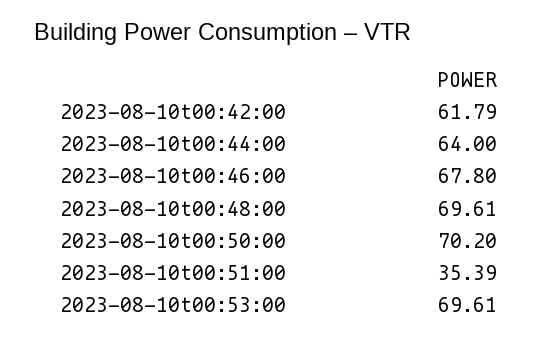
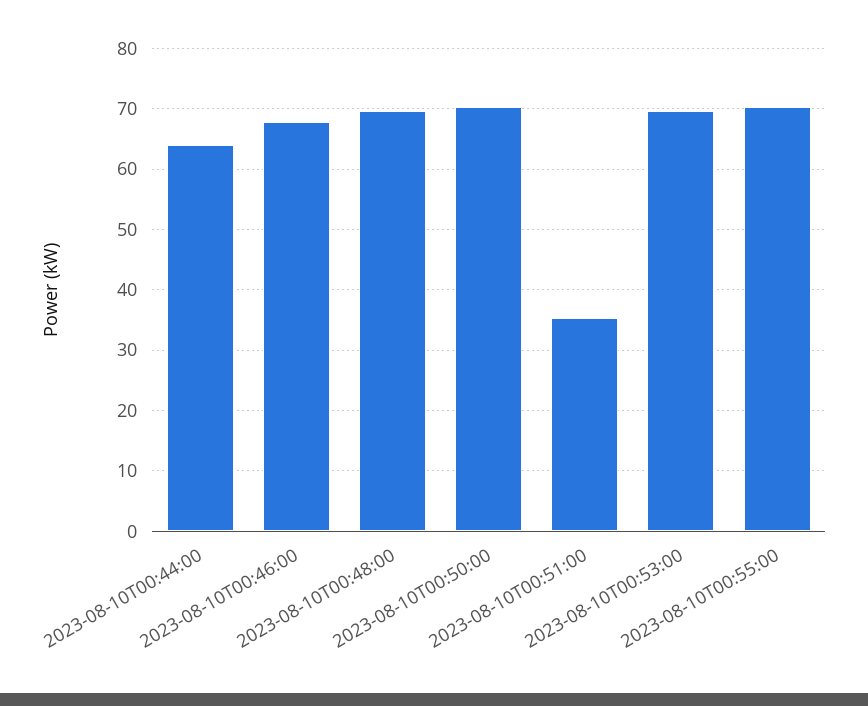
2023-08-10t00:42:00: 61.79 -> none
2023-08-10T00:55:00: none -> 70

